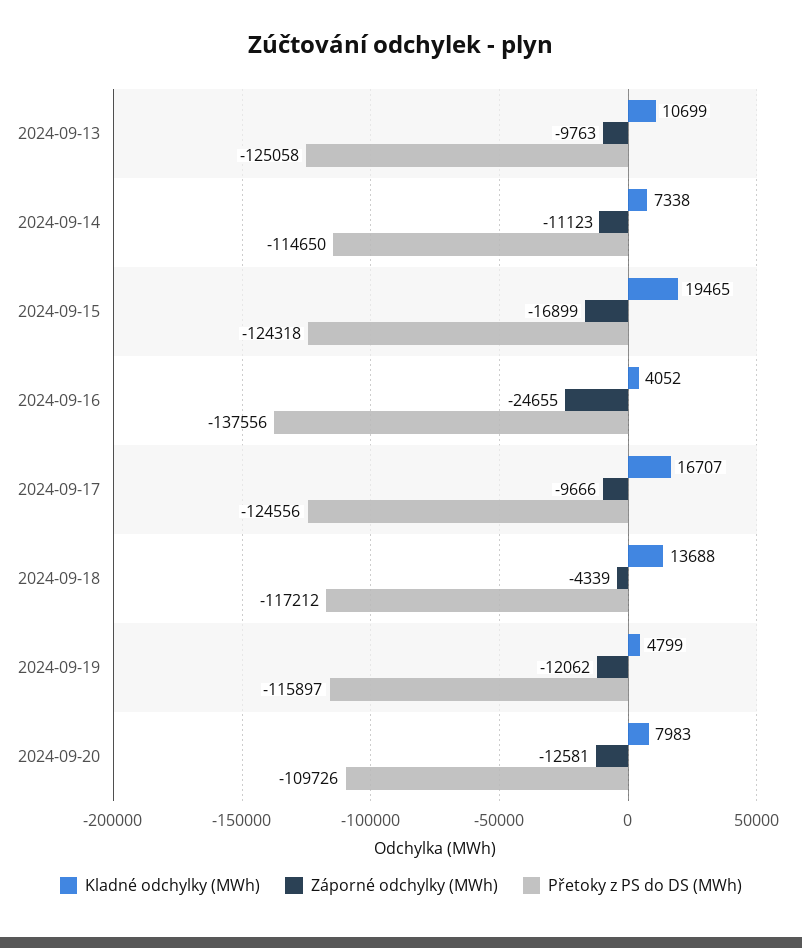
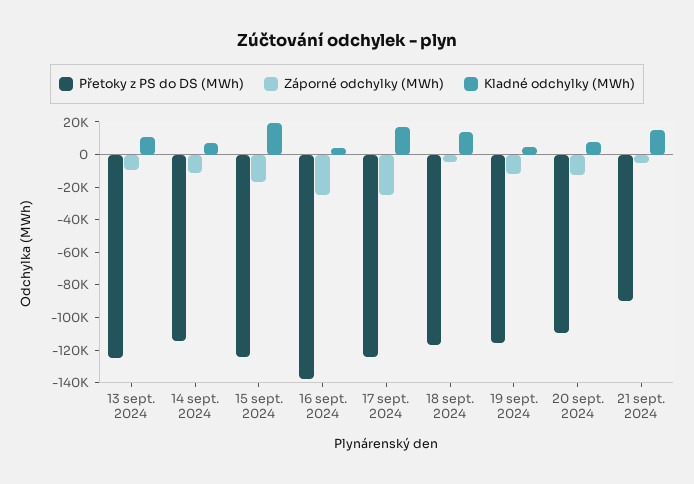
Záporné odchylky (MWh), 2024-09-17: -9666 -> -25000
Přetoky z PS do DS (MWh), 21 sept. 2024: none -> -90000
Záporné odchylky (MWh), 21 sept. 2024: none -> -5000
Kladné odchylky (MWh), 21 sept. 2024: none -> 15000

